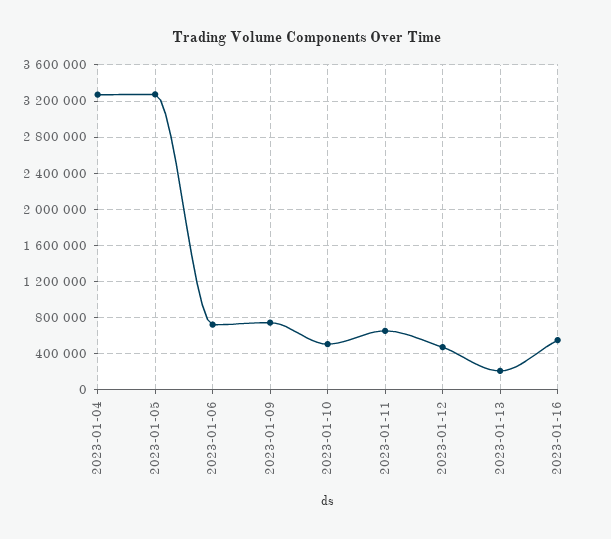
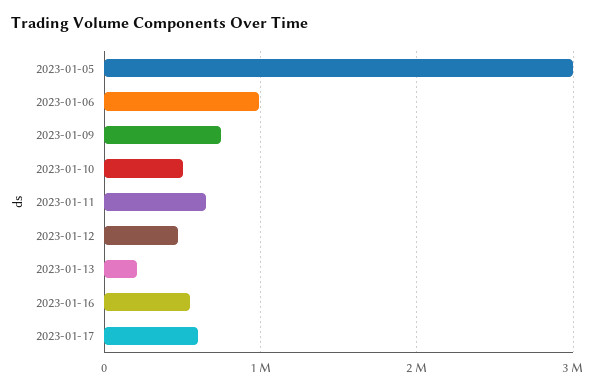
2023-01-04: 3300000 -> none
2023-01-05: 3300000 -> 3000000
2023-01-06: 700000 -> 1000000
2023-01-17: none -> 600000

